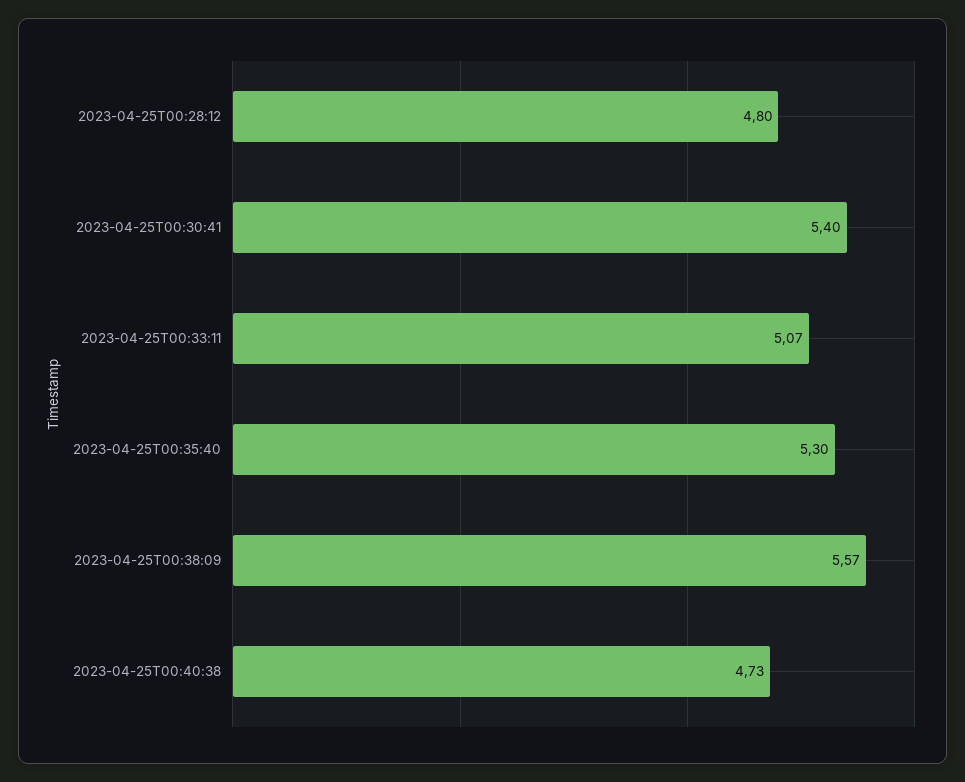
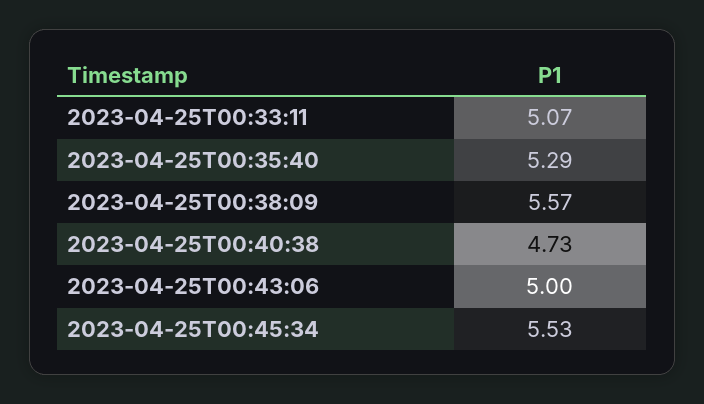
2023-04-25T00:28:12: 4.8 -> none
2023-04-25T00:30:41: 5.4 -> none
2023-04-25T00:35:40: 5.3 -> 5.29
2023-04-25T00:43:06: none -> 5
2023-04-25T00:45:34: none -> 5.53

